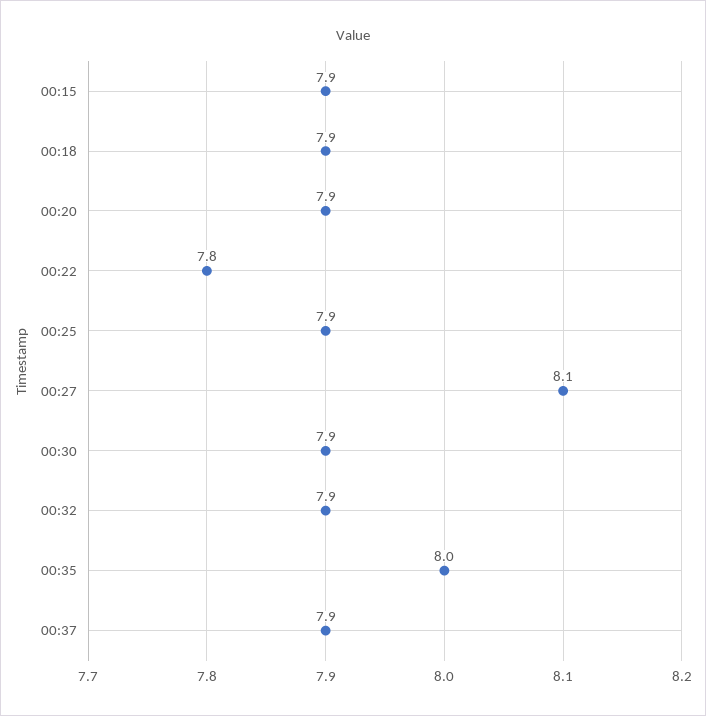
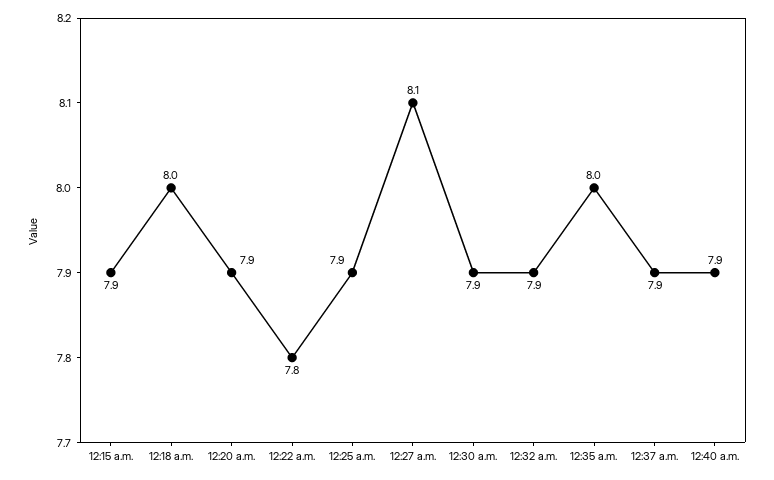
00:18: 7.9 -> 8
12:40 a.m.: none -> 7.9

